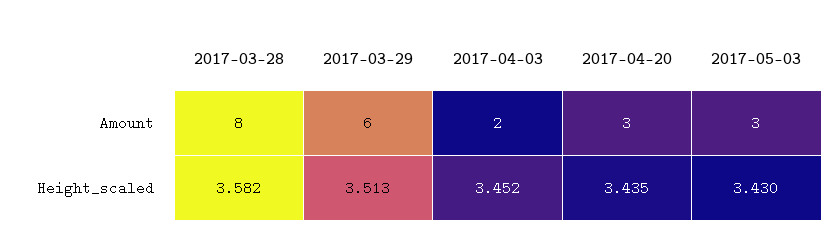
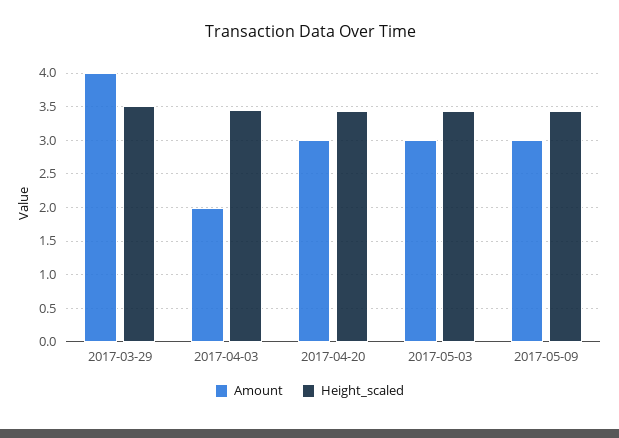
Amount, 2017-03-28: 8 -> none
Amount, 2017-03-29: 6 -> 4
Height_scaled, 2017-03-28: 3.582 -> none
Amount, 2017-05-09: none -> 3
Height_scaled, 2017-05-09: none -> 3.4

